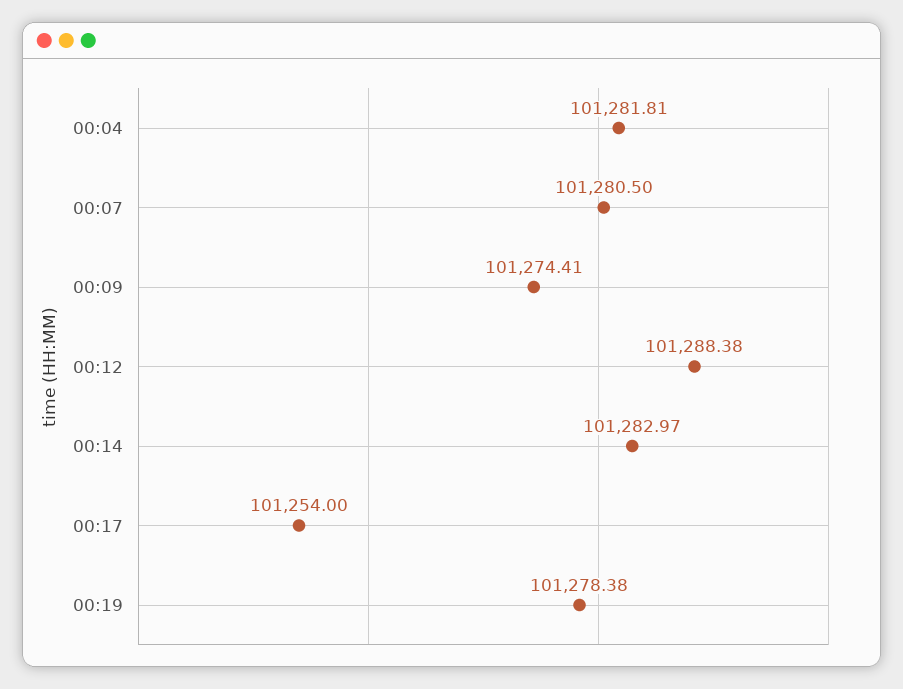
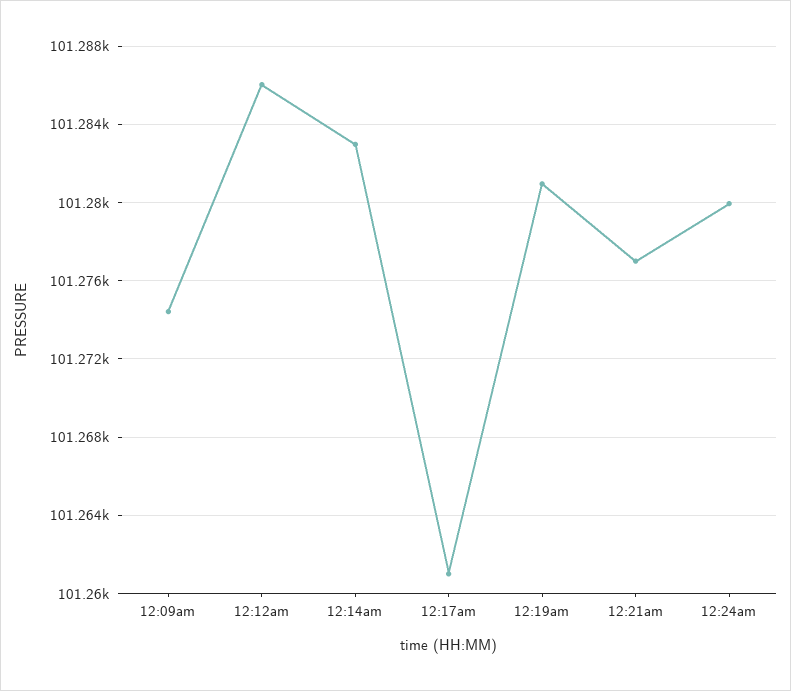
00:04: 101281.81 -> none
00:07: 101280.5 -> none
00:12: 101288.38 -> 101286
00:17: 101254 -> 101261
00:19: 101278.38 -> 101281
12:21am: none -> 101277
12:24am: none -> 101280

